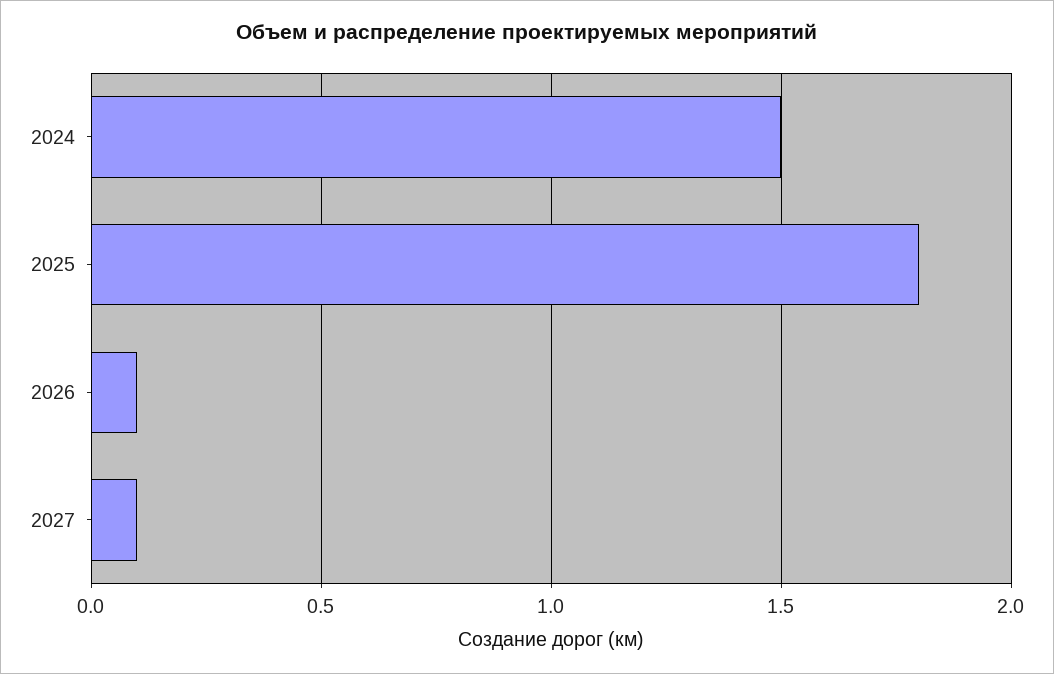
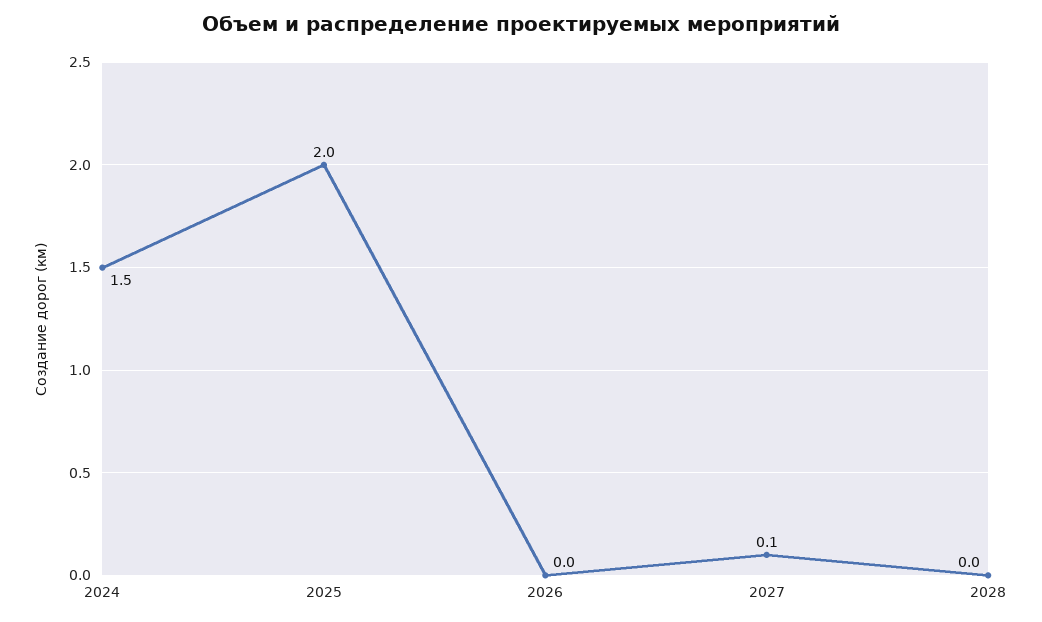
2025: 1.8 -> 2
2026: 0.1 -> 0
2028: none -> 0

